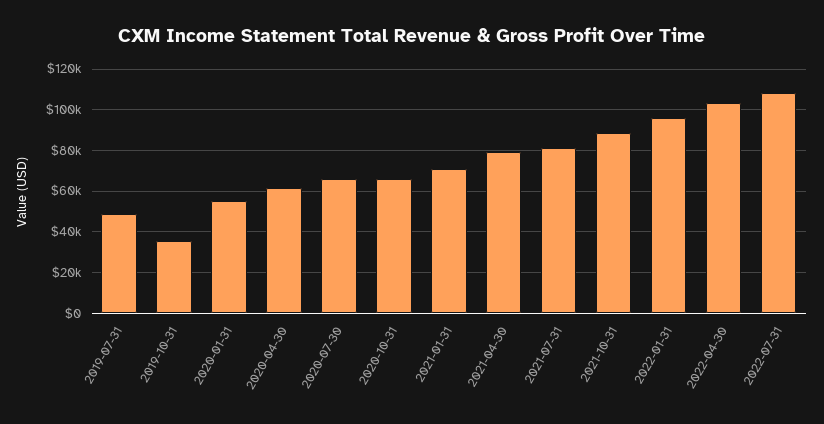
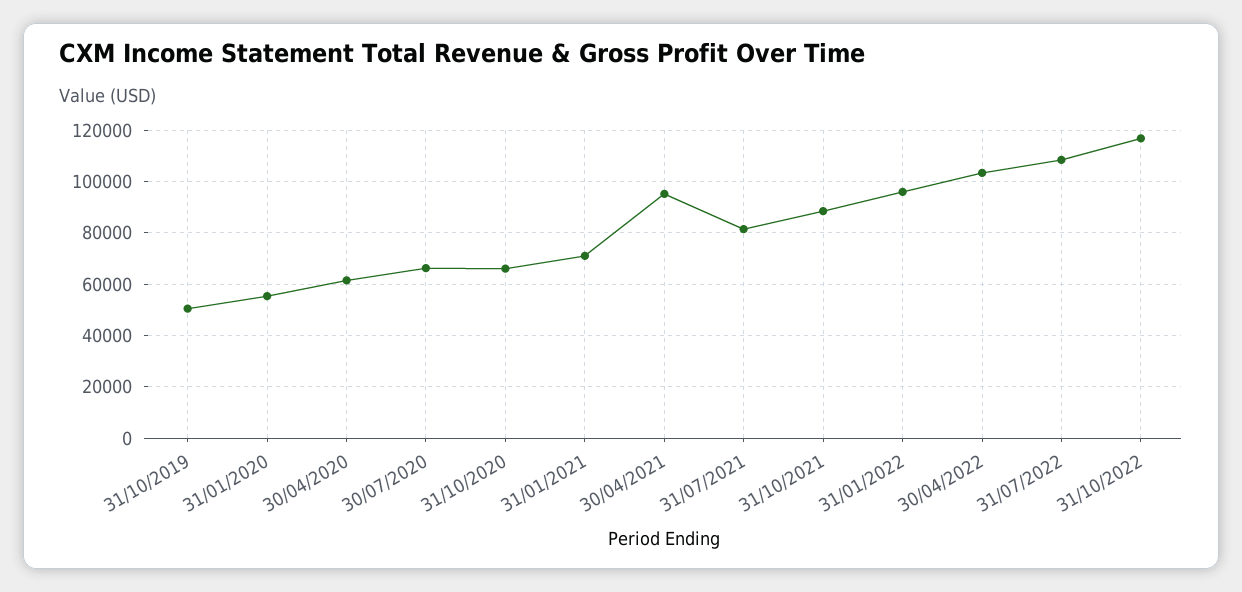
2019-07-31: 50000 -> none
2019-10-31: 35000 -> 50000
2021-04-30: 80000 -> 95000
31/10/2022: none -> 117500

